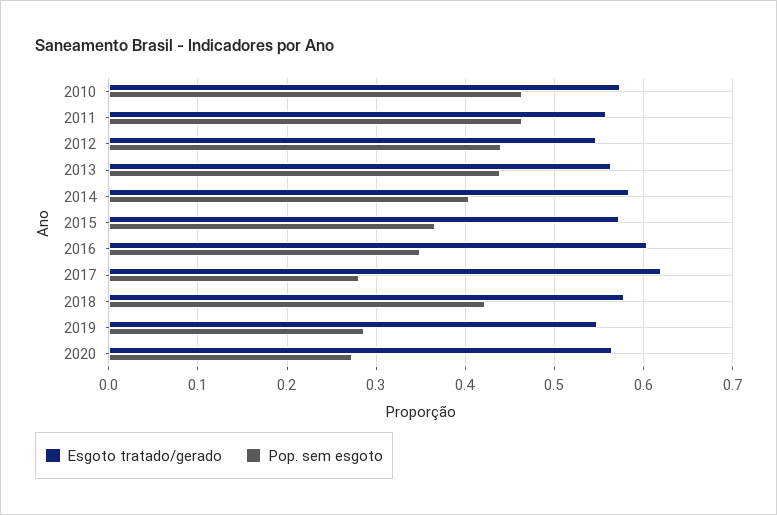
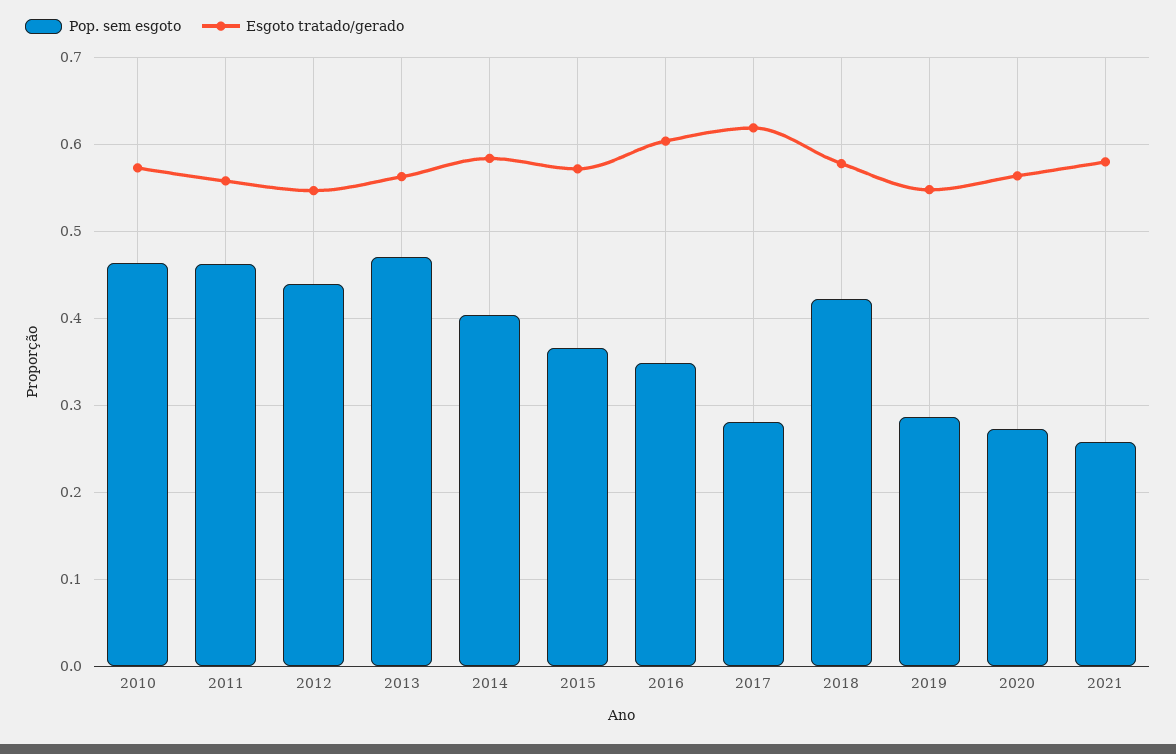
Pop. sem esgoto, 2013: 0.44 -> 0.47
Pop. sem esgoto, 2021: none -> 0.26
Esgoto tratado/gerado, 2021: none -> 0.58

